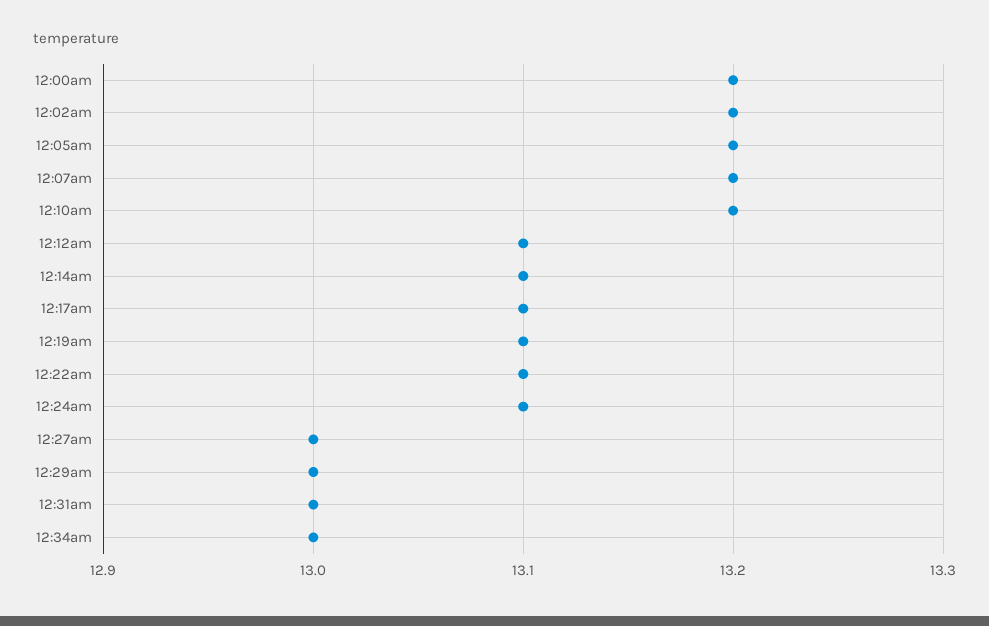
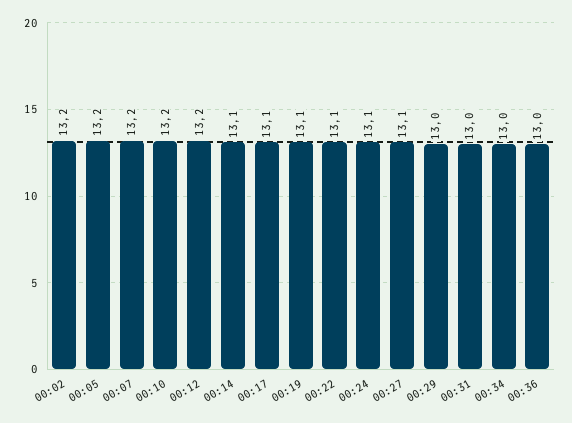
12:00am: 13.2 -> none
12:12am: 13.1 -> 13.2
12:27am: 13 -> 13.1
00:36: none -> 13

